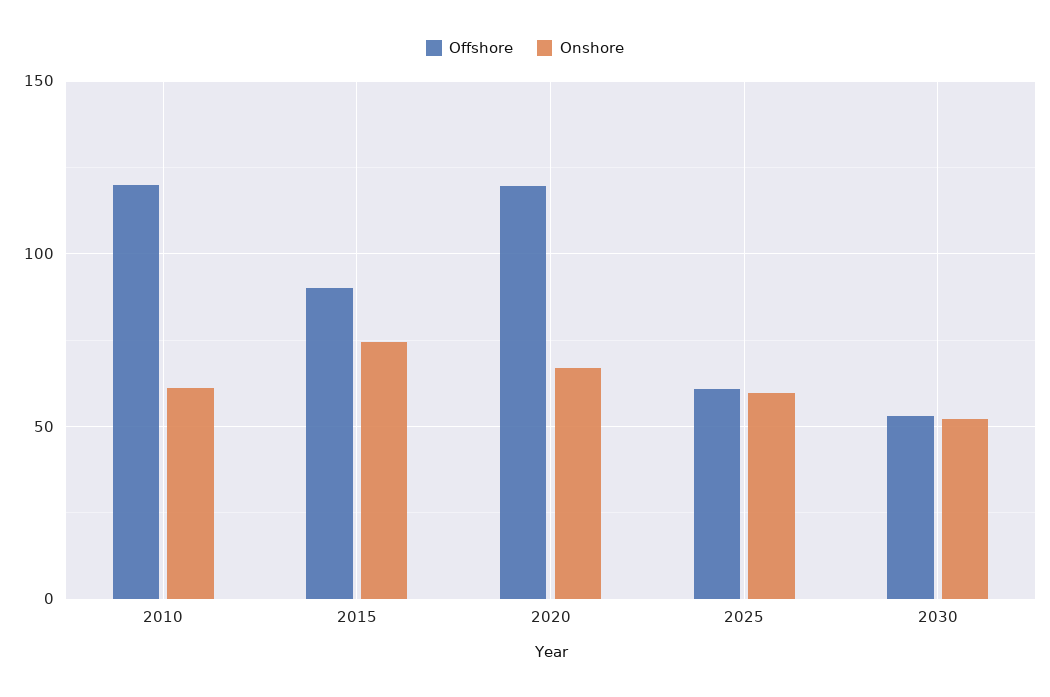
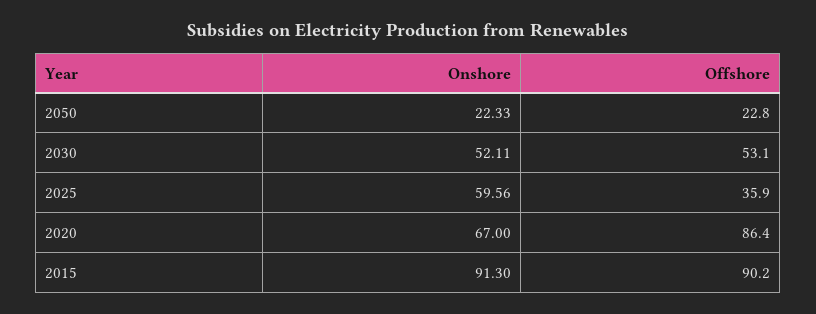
Offshore, 2010: 120 -> none
Onshore, 2010: 60 -> none
Onshore, 2015: 75 -> 91.3
Offshore, 2020: 120 -> 86.4
Offshore, 2025: 60 -> 35.9
Onshore, 2050: none -> 22.33
Offshore, 2050: none -> 22.8

